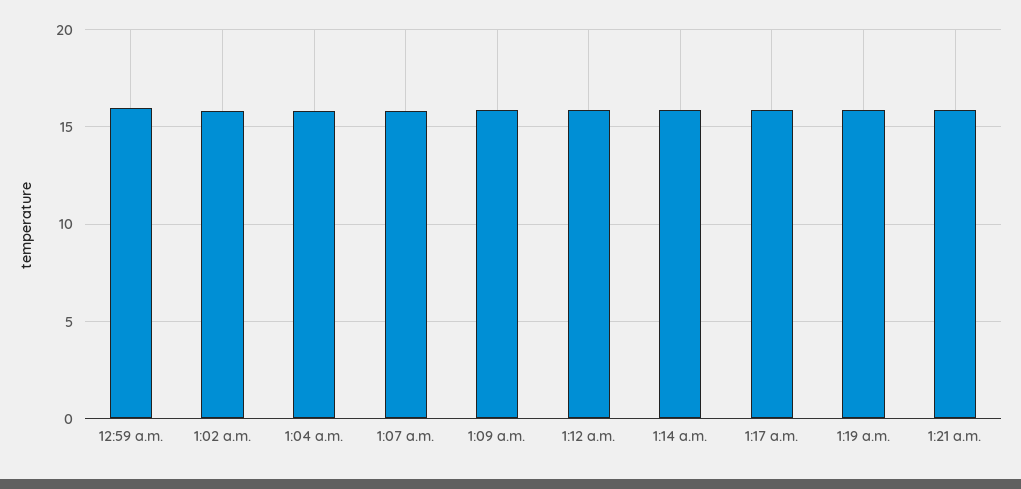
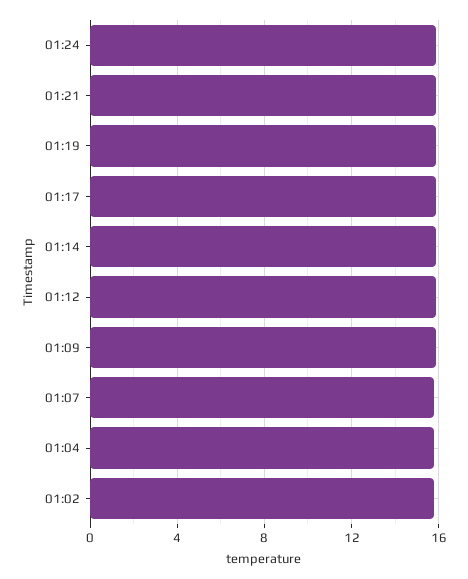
12:59 a.m.: 16 -> none
01:24: none -> 16

